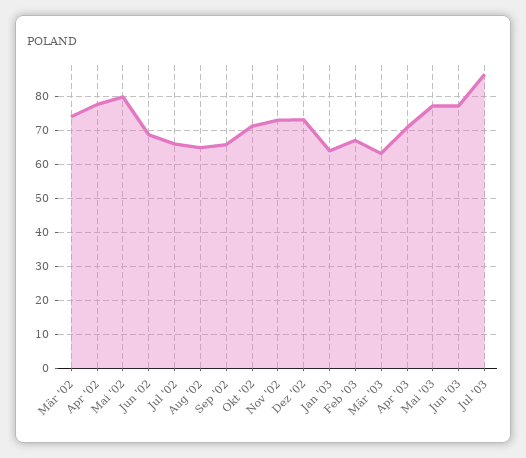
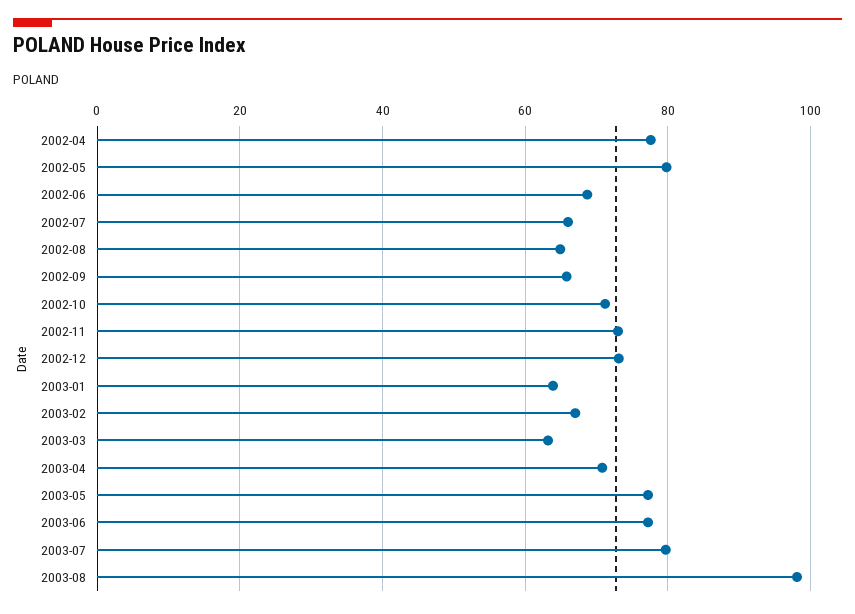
Mär '02: 74 -> none
Jul '03: 86 -> 80
2003-08: none -> 98

